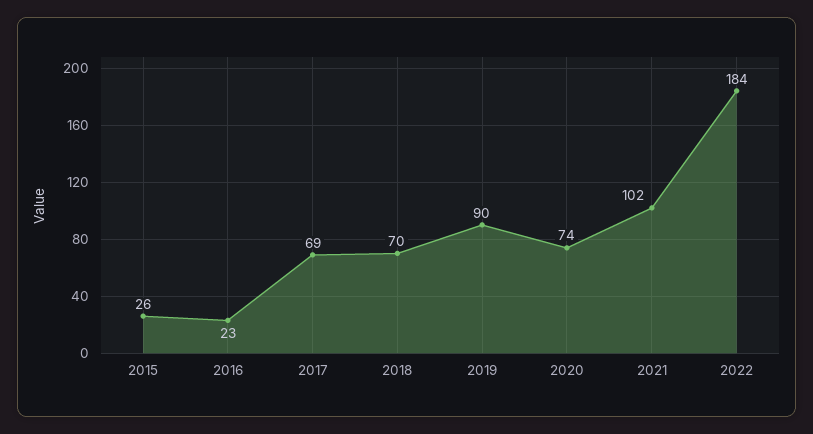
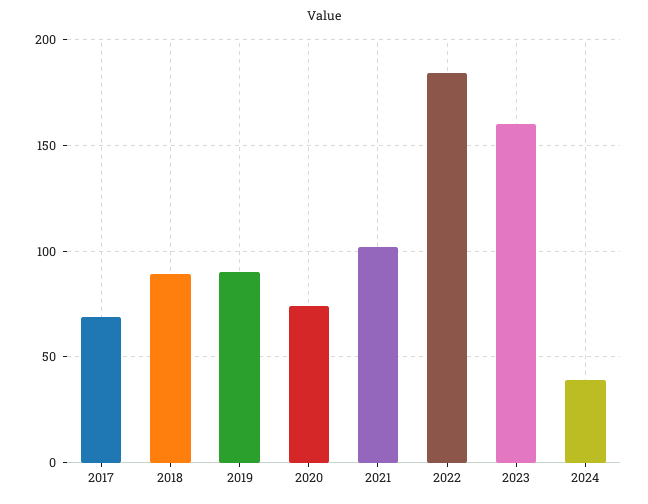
2015: 26 -> none
2016: 23 -> none
2018: 70 -> 90
2023: none -> 160
2024: none -> 40

